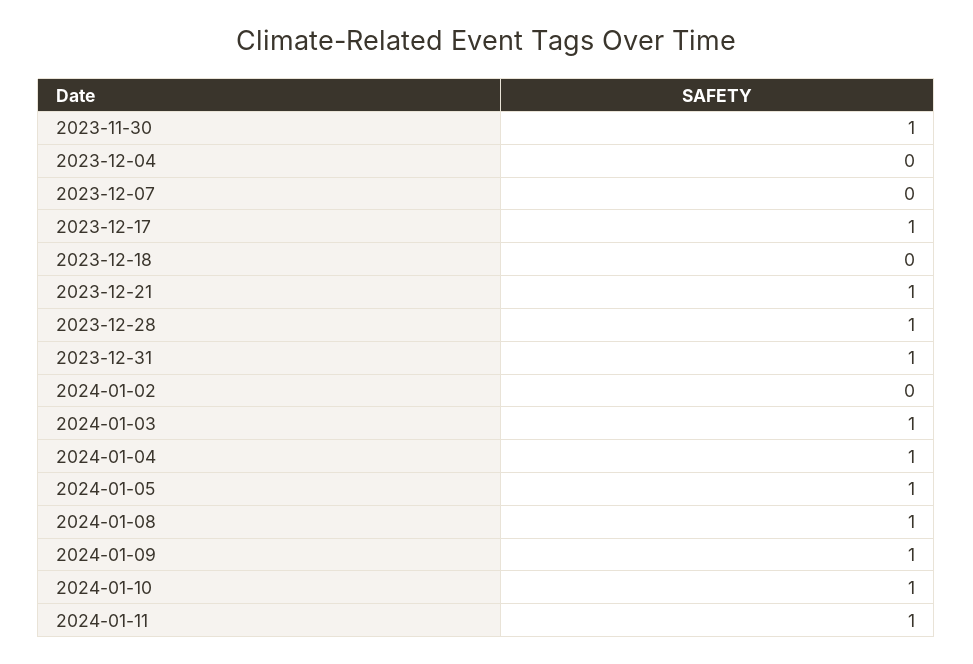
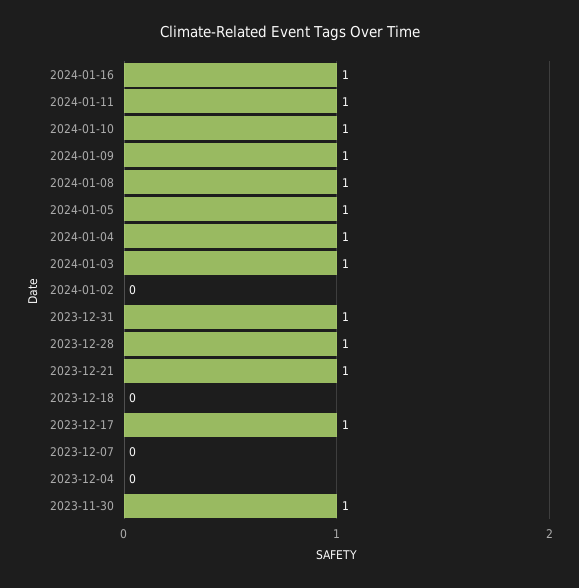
2024-01-16: none -> 1

